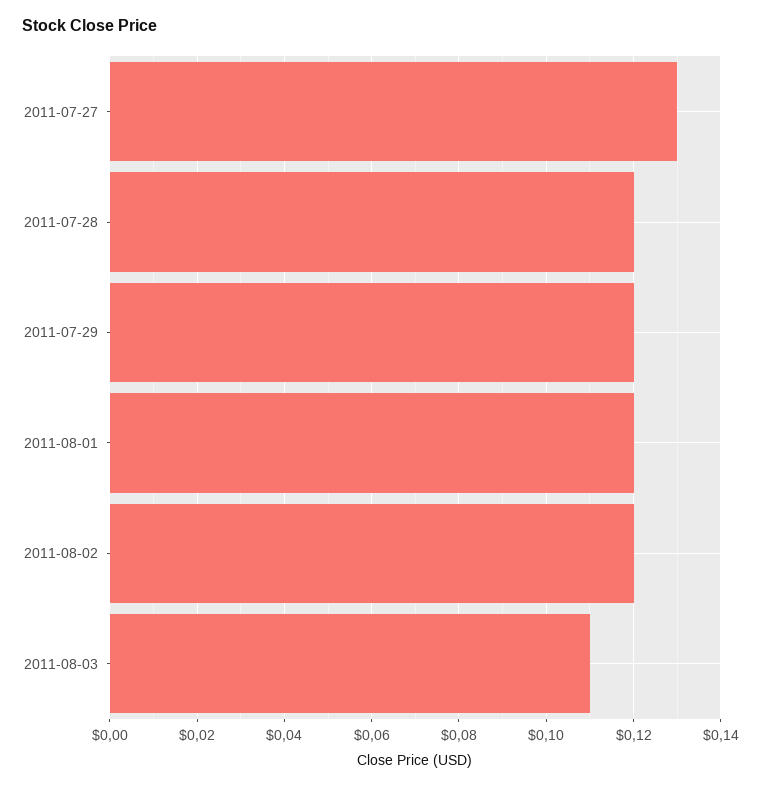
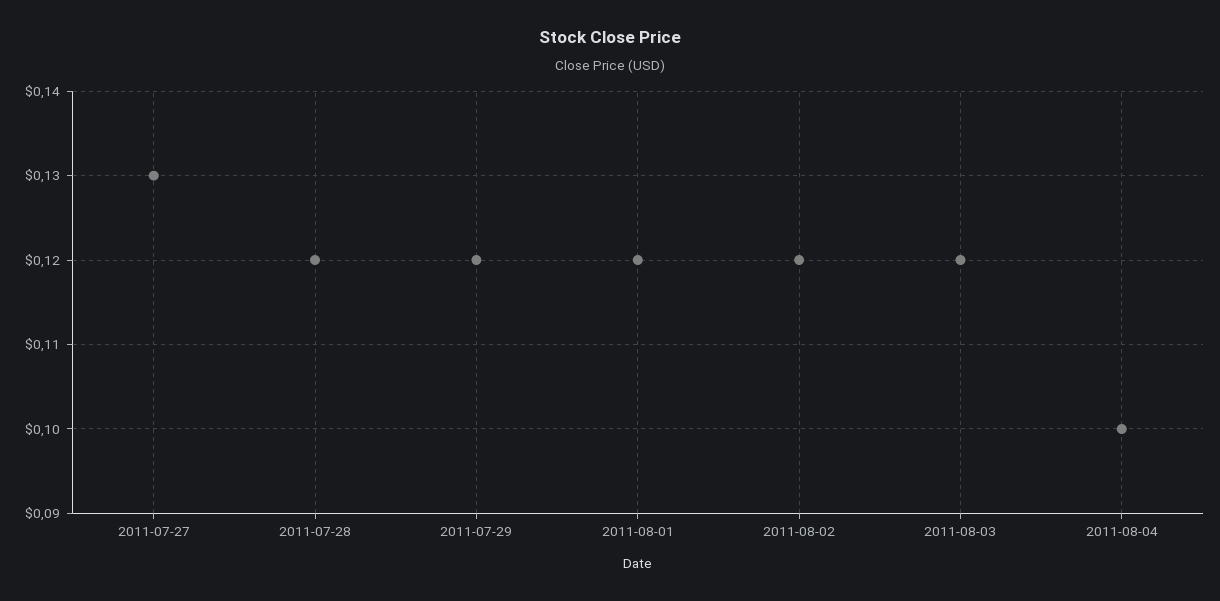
2011-08-03: 0.11 -> 0.12
2011-08-04: none -> 0.1

